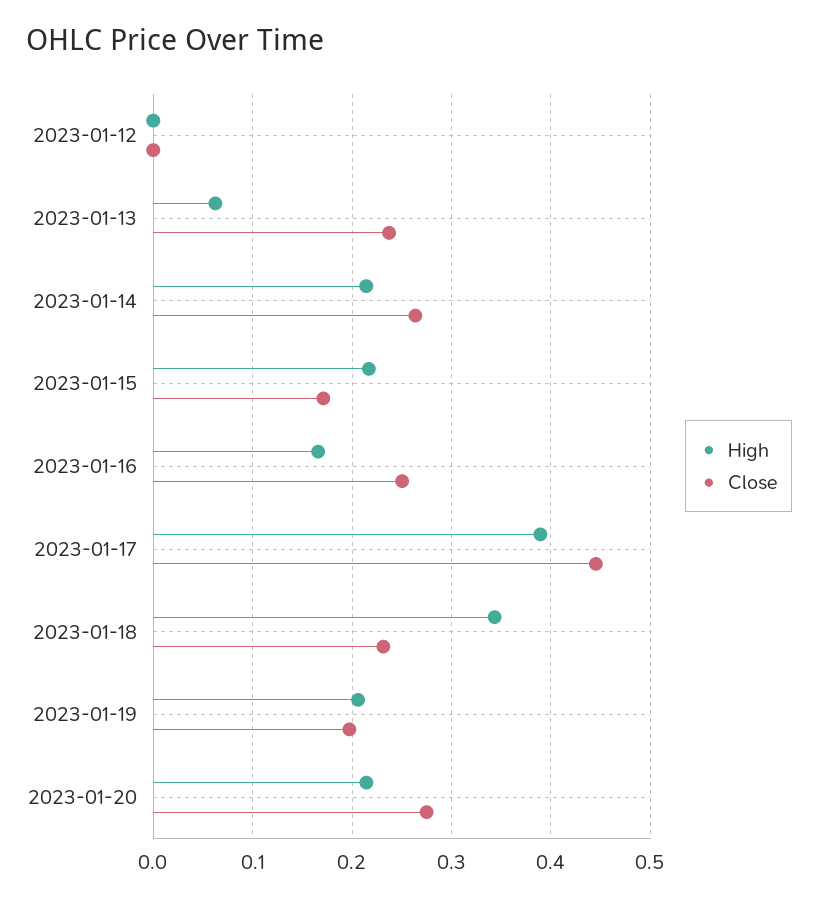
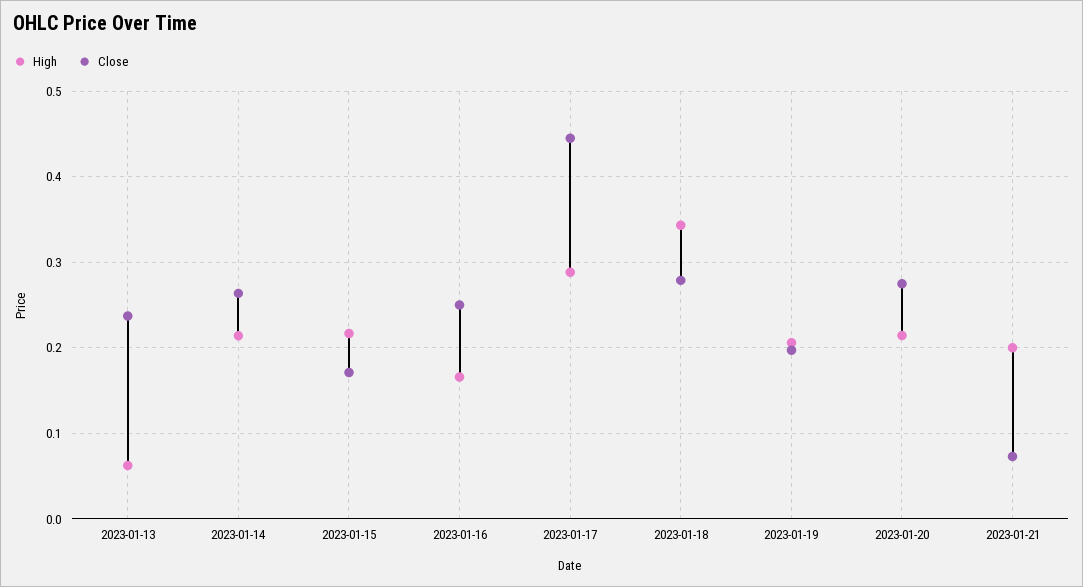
High, 2023-01-12: 0 -> none
Close, 2023-01-12: 0 -> none
High, 2023-01-17: 0.39 -> 0.29
Close, 2023-01-18: 0.23 -> 0.28
High, 2023-01-21: none -> 0.2
Close, 2023-01-21: none -> 0.07

